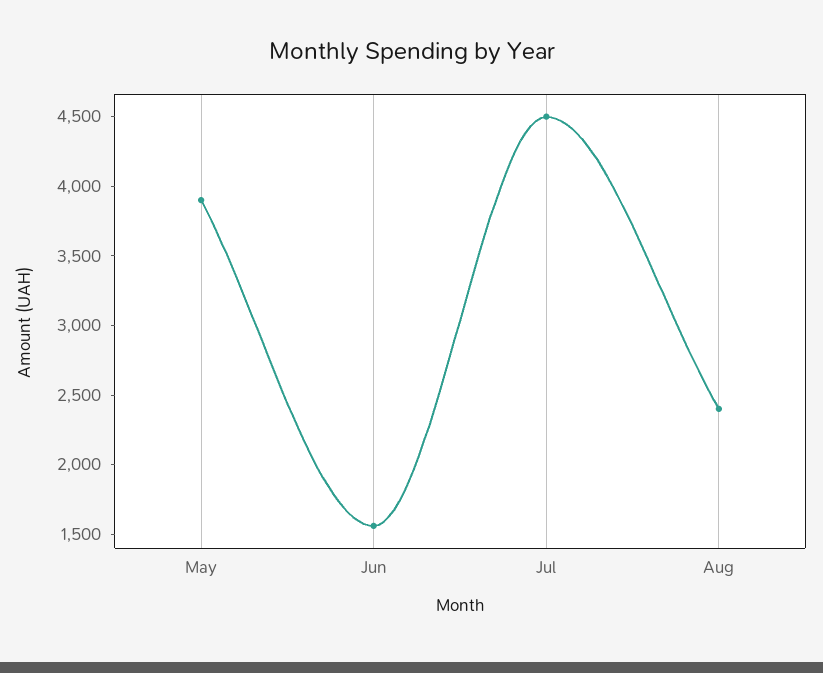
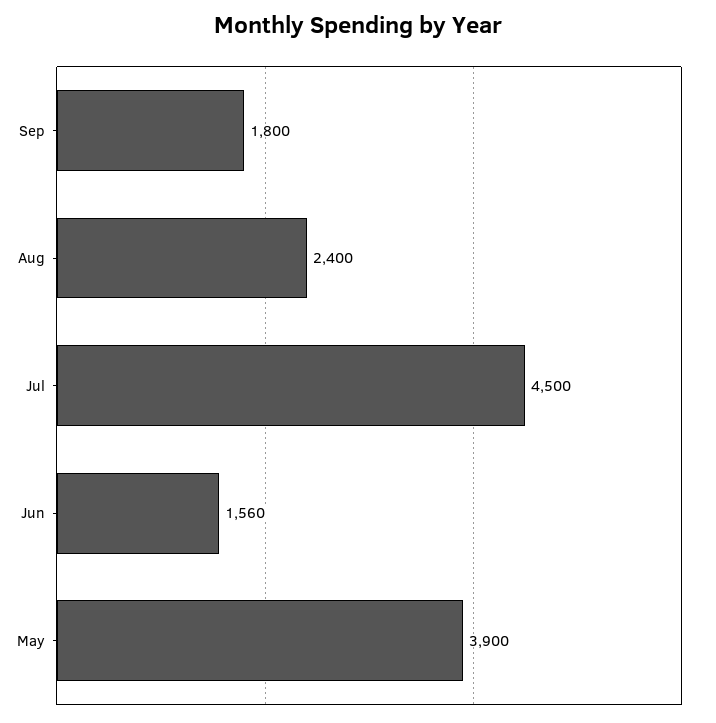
Sep: none -> 1800

